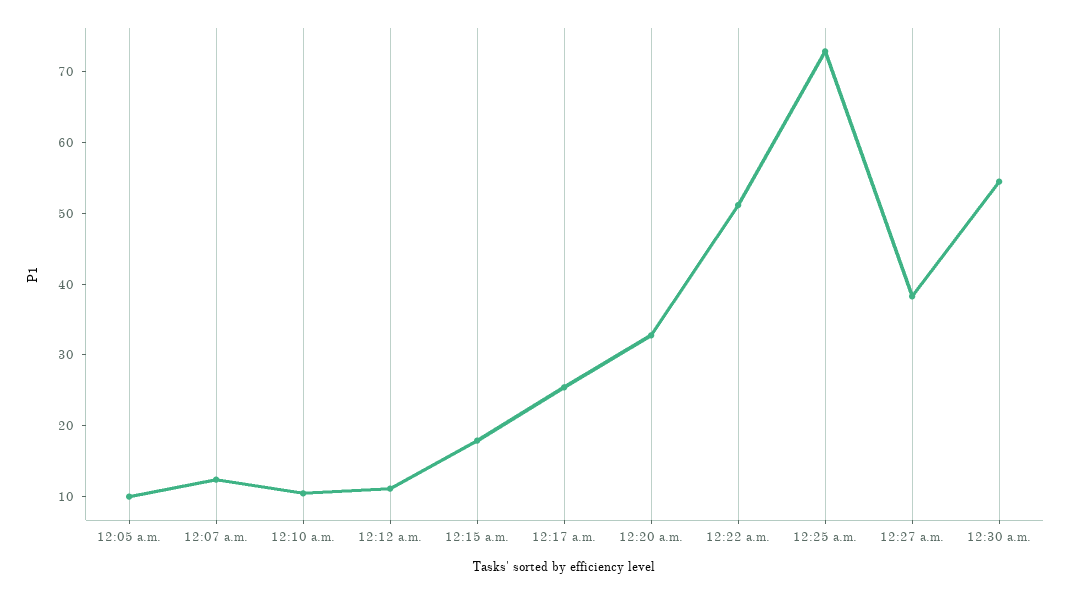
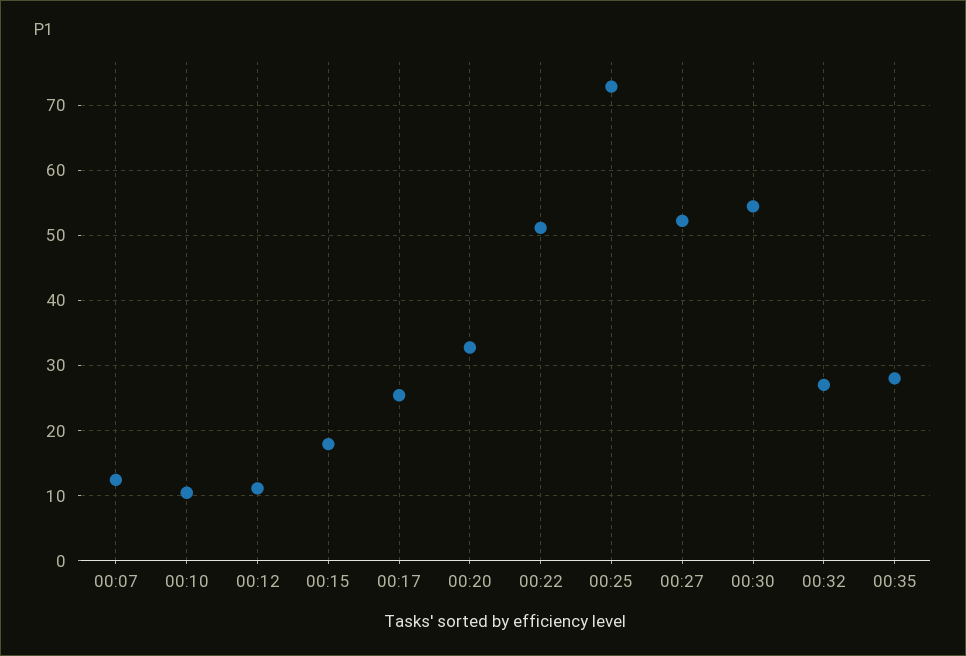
12:05 a.m.: 10 -> none
12:27 a.m.: 38 -> 52
00:32: none -> 27
00:35: none -> 28

